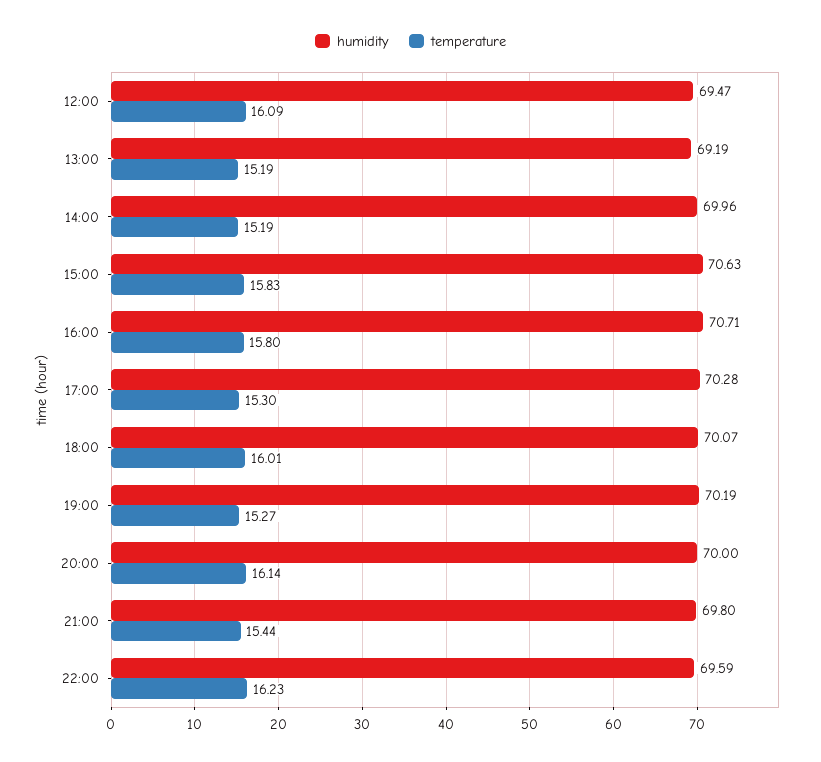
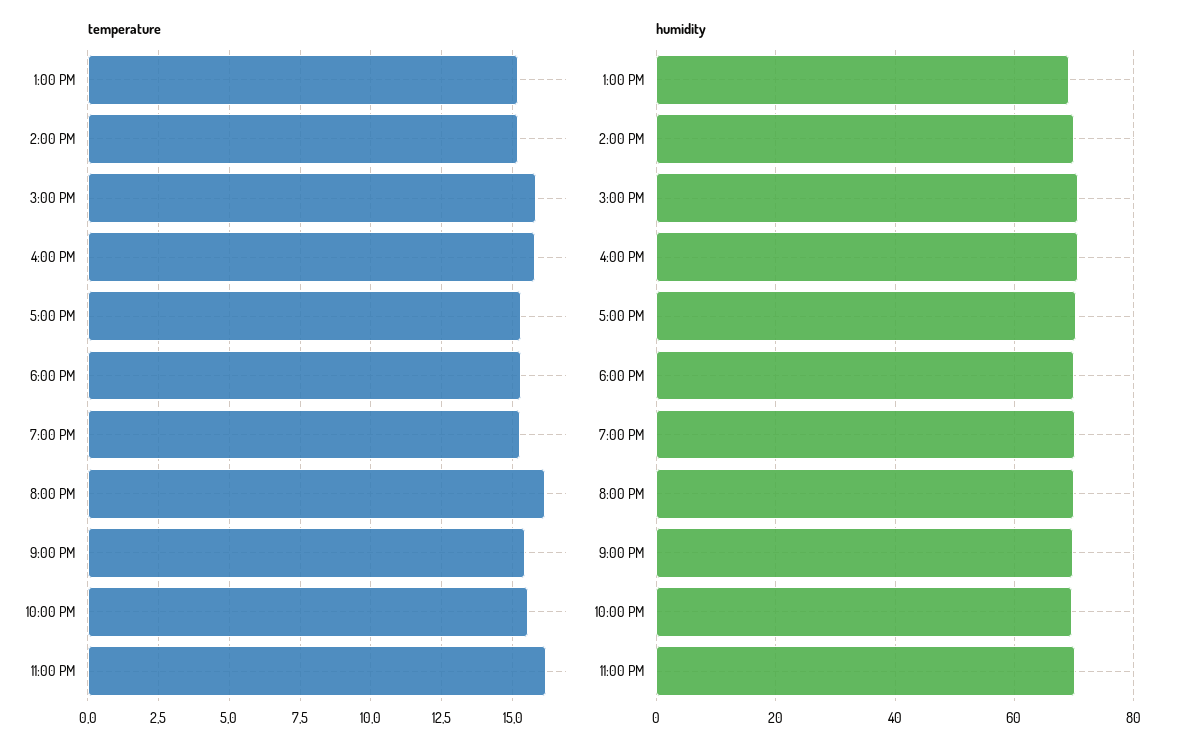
humidity, 12:00: 69.47 -> none
temperature, 12:00: 16.09 -> none
temperature, 18:00: 16.01 -> 15.25
temperature, 22:00: 16.23 -> 15.5
temperature, 11:00 PM: none -> 16.25
humidity, 11:00 PM: none -> 70

